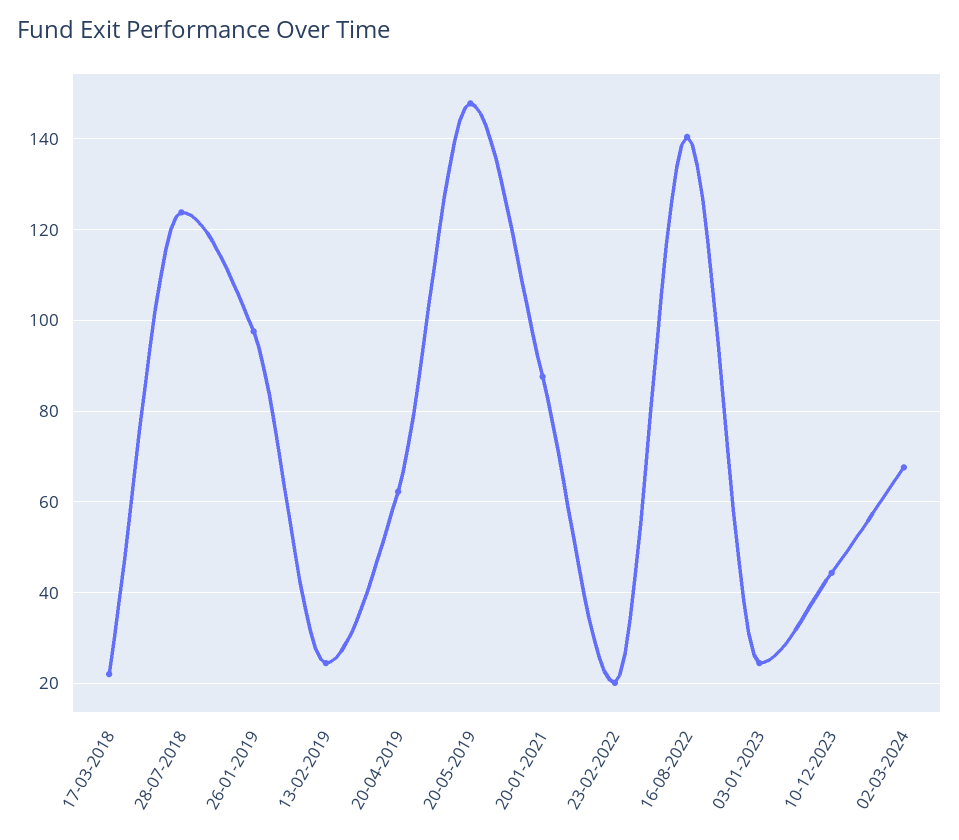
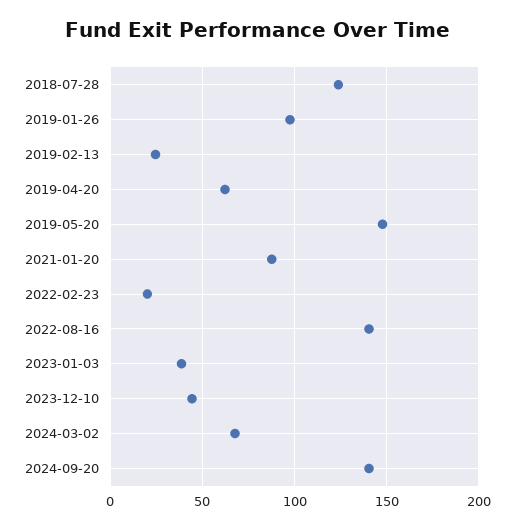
17-03-2018: 22 -> none
03-01-2023: 24 -> 40
2024-09-20: none -> 140

